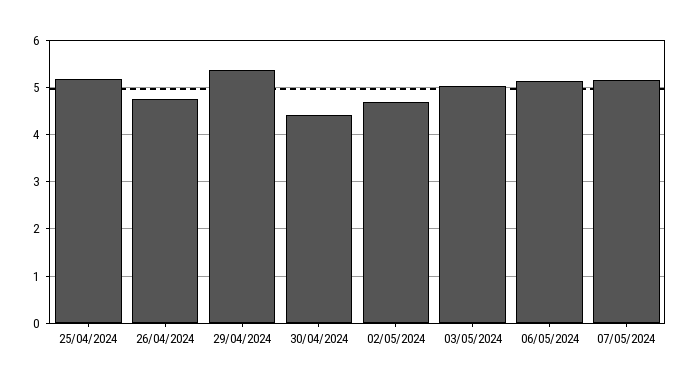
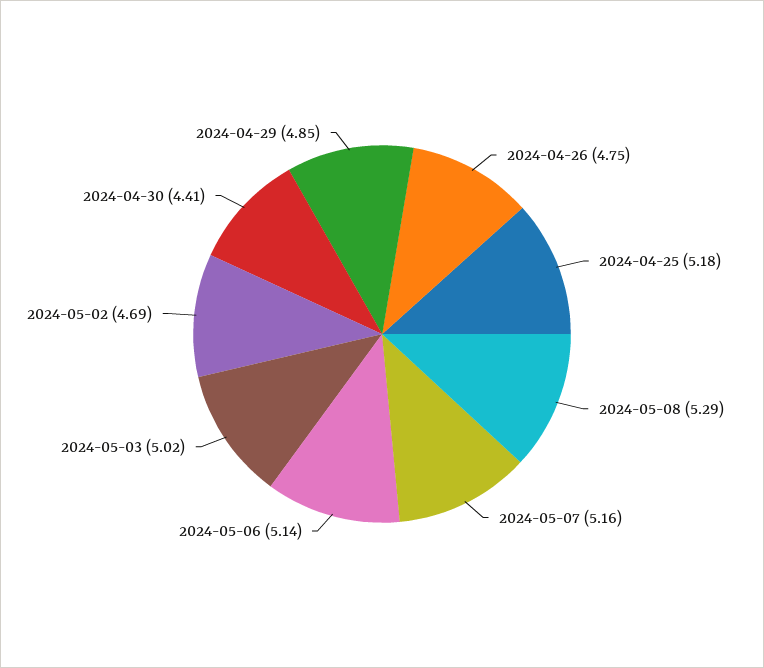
29/04/2024: 5.4 -> 4.85
2024-05-08: none -> 5.29

